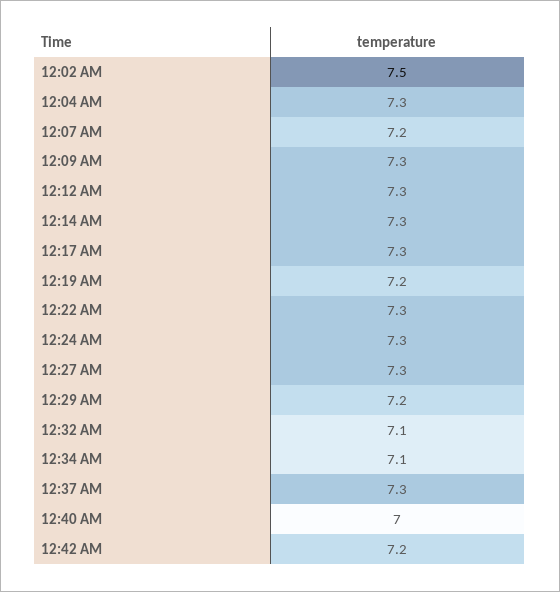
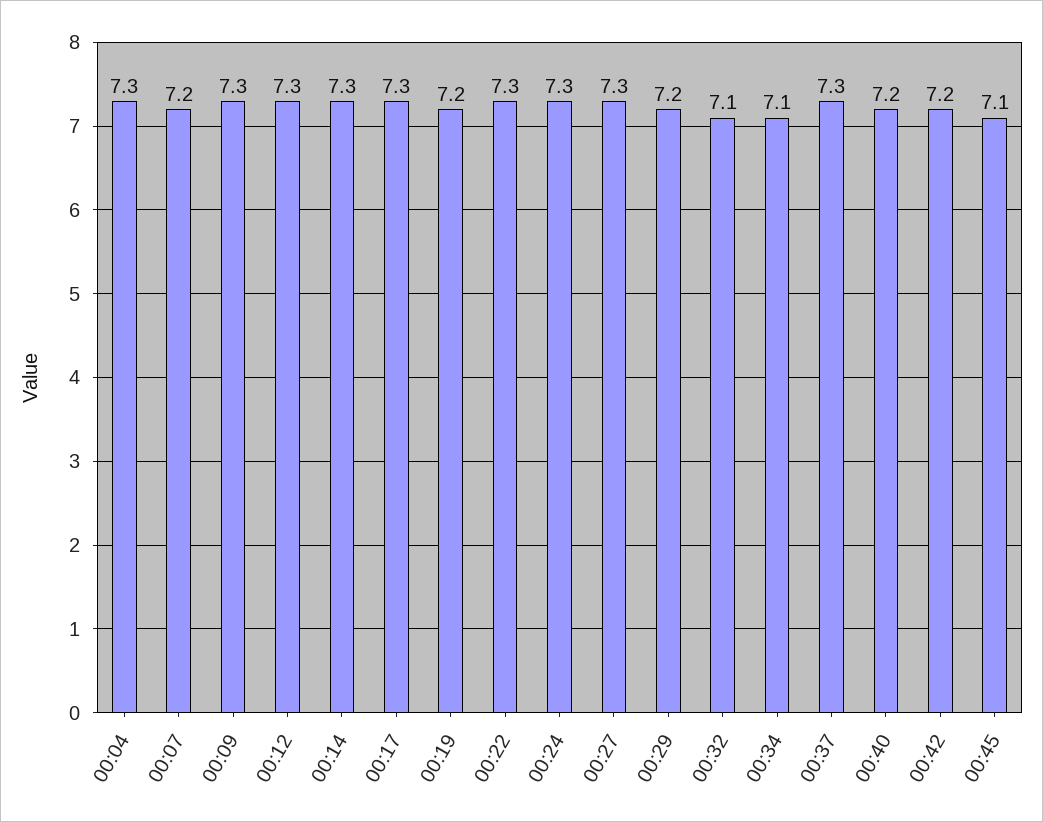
12:02 AM: 7.5 -> none
12:40 AM: 7 -> 7.2
00:45: none -> 7.1

